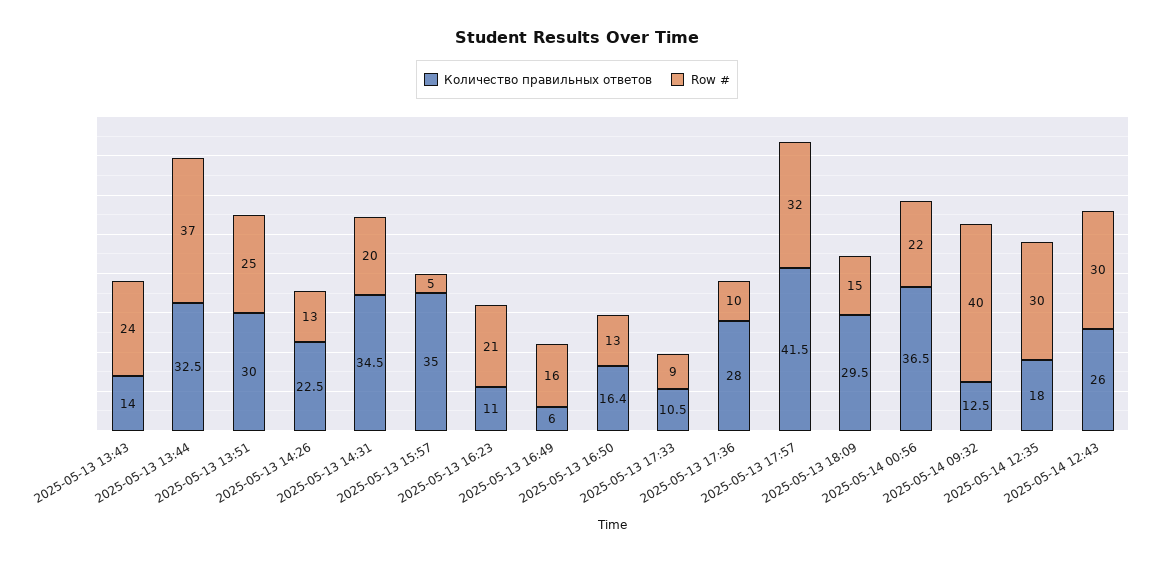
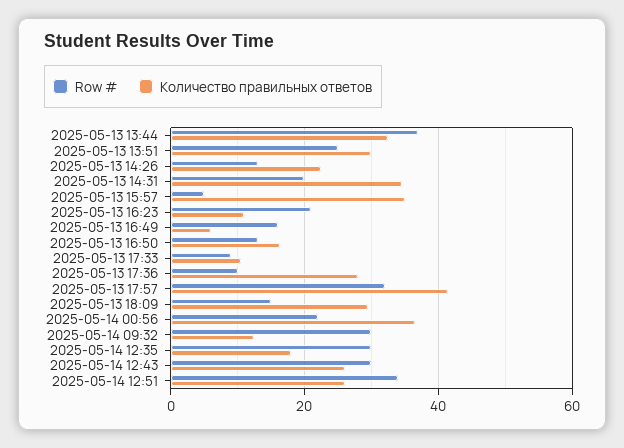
Количество правильных ответов, 2025-05-13 13:43: 14 -> none
Row #, 2025-05-13 13:43: 24 -> none
Row #, 2025-05-14 09:32: 40 -> 30
Row #, 2025-05-14 12:51: none -> 34
Количество правильных ответов, 2025-05-14 12:51: none -> 26

